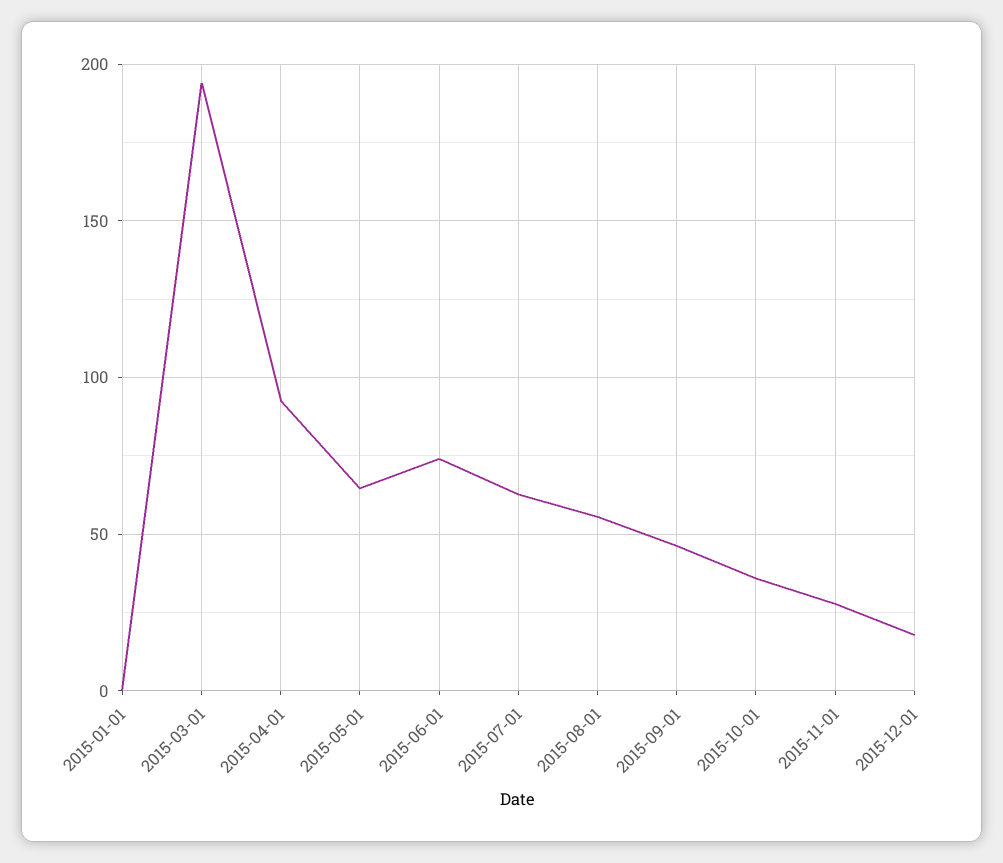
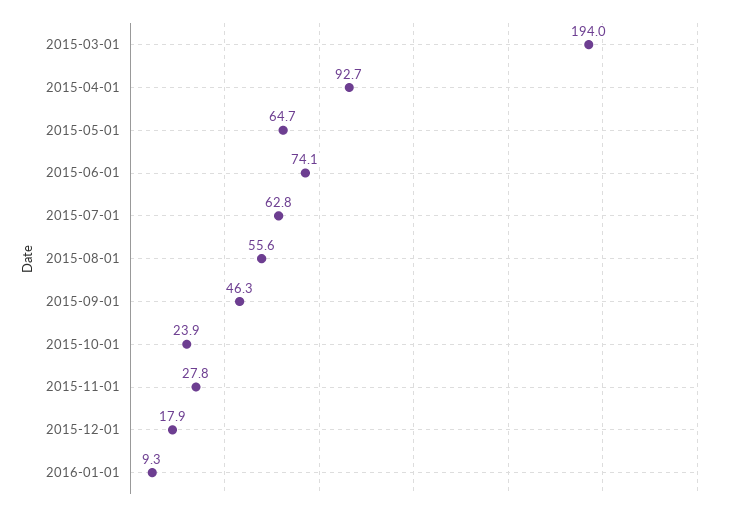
2015-01-01: 0 -> none
2015-10-01: 35 -> 23.9
2016-01-01: none -> 9.3

